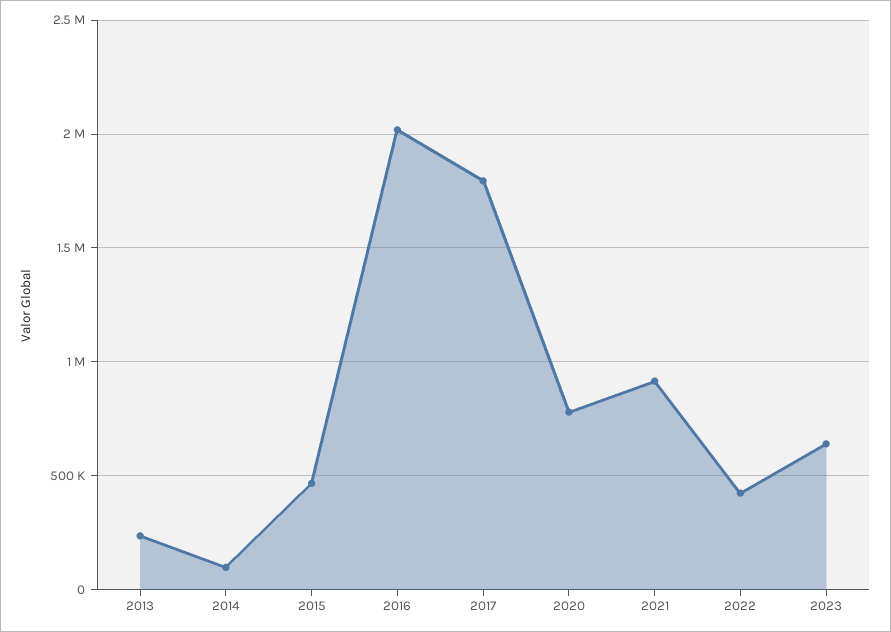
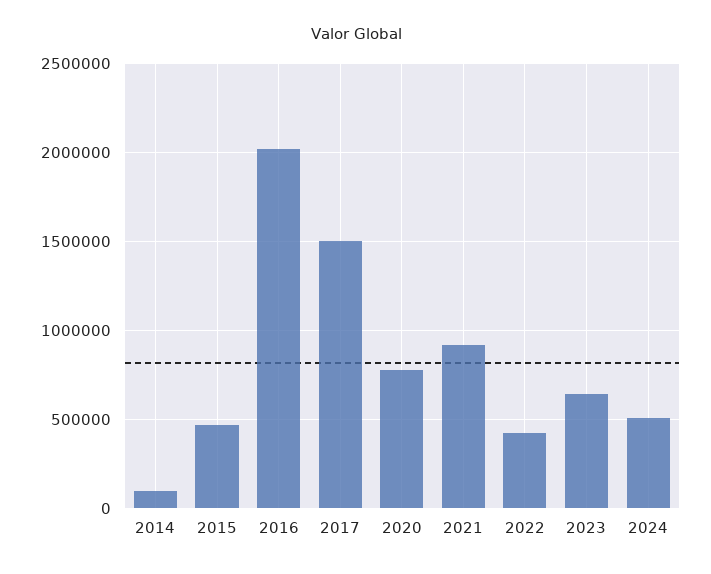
2013: 250000 -> none
2017: 1800000 -> 1500000
2024: none -> 500000

